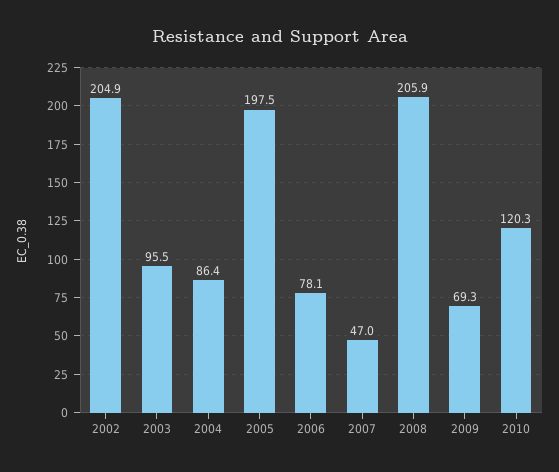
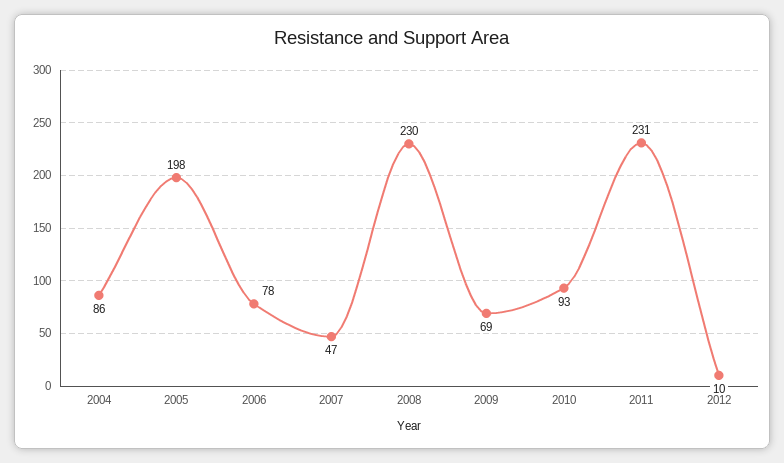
2002: 204.9 -> none
2003: 95.5 -> none
2008: 205.9 -> 230
2010: 120.3 -> 93
2011: none -> 231
2012: none -> 10

